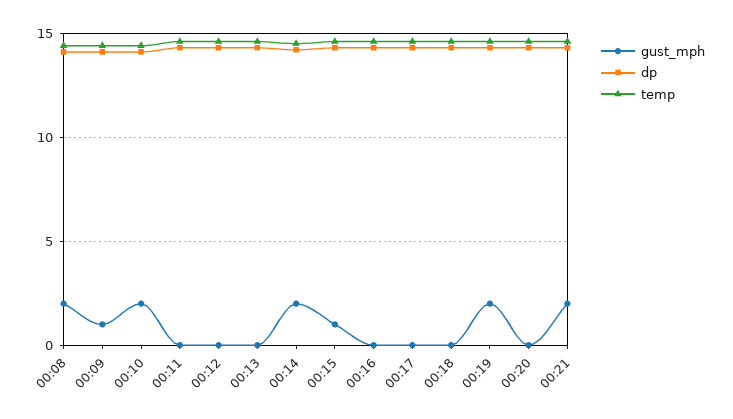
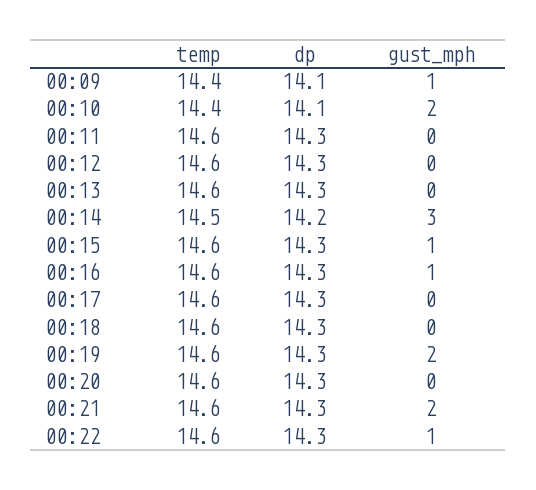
gust_mph, 00:08: 2 -> none
dp, 00:08: 14 -> none
temp, 00:08: 14.5 -> none
gust_mph, 00:14: 2 -> 3
gust_mph, 00:16: 0 -> 1
temp, 00:22: none -> 14.6
dp, 00:22: none -> 14.3
gust_mph, 00:22: none -> 1

